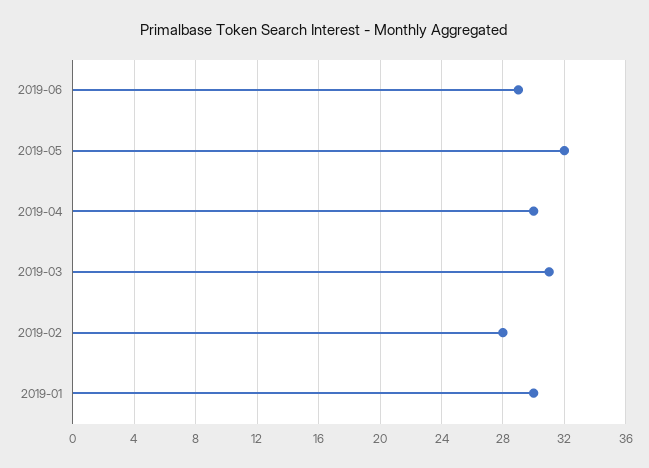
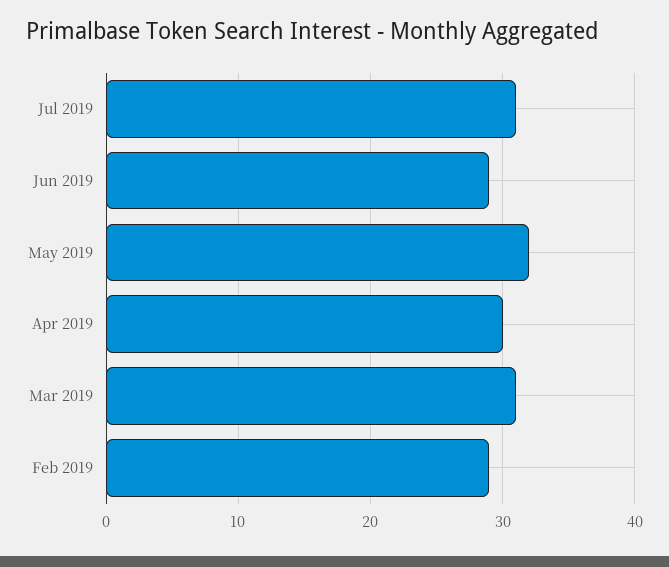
2019-02: 28 -> 29
2019-01: 30 -> none
Jul 2019: none -> 31

